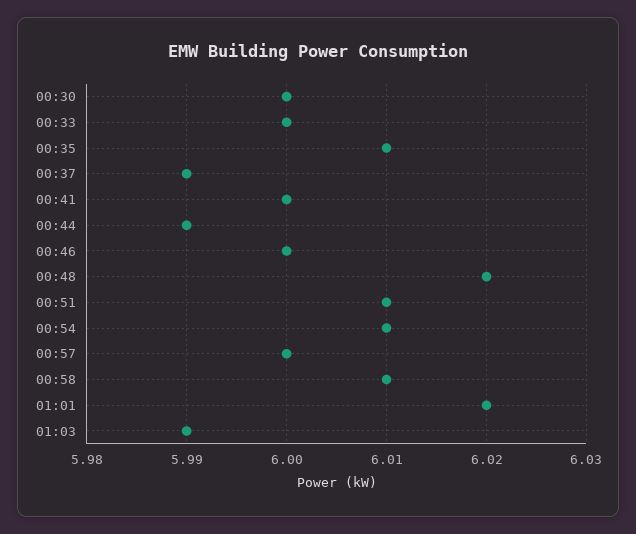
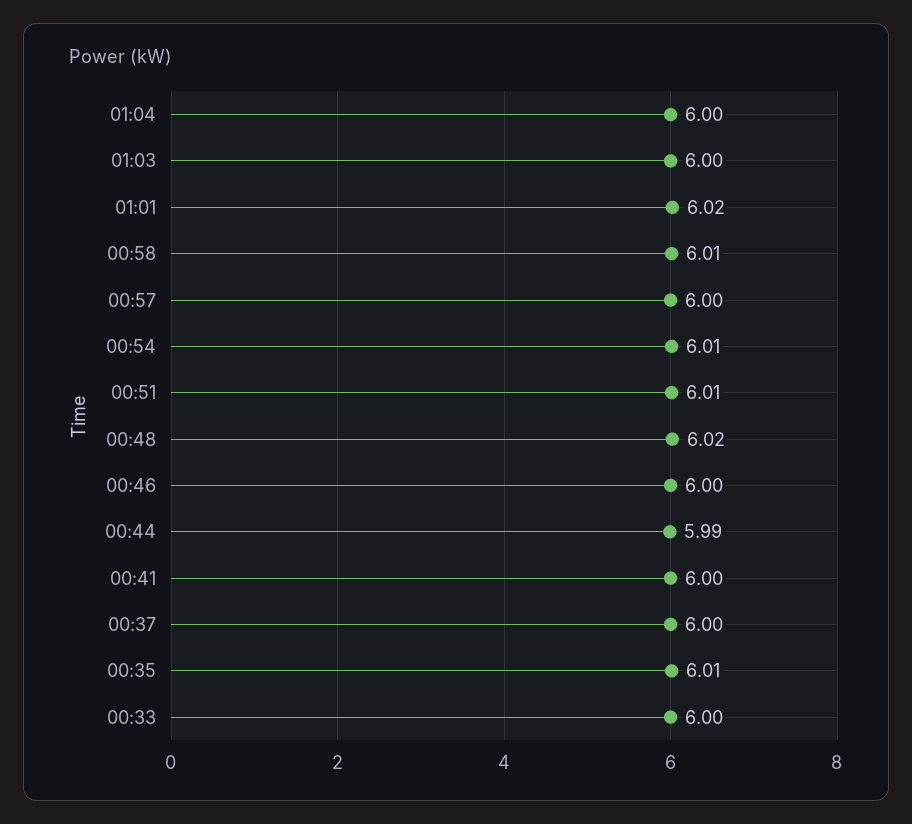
00:30: 6 -> none
00:37: 5.99 -> 6
01:03: 5.99 -> 6
01:04: none -> 6

